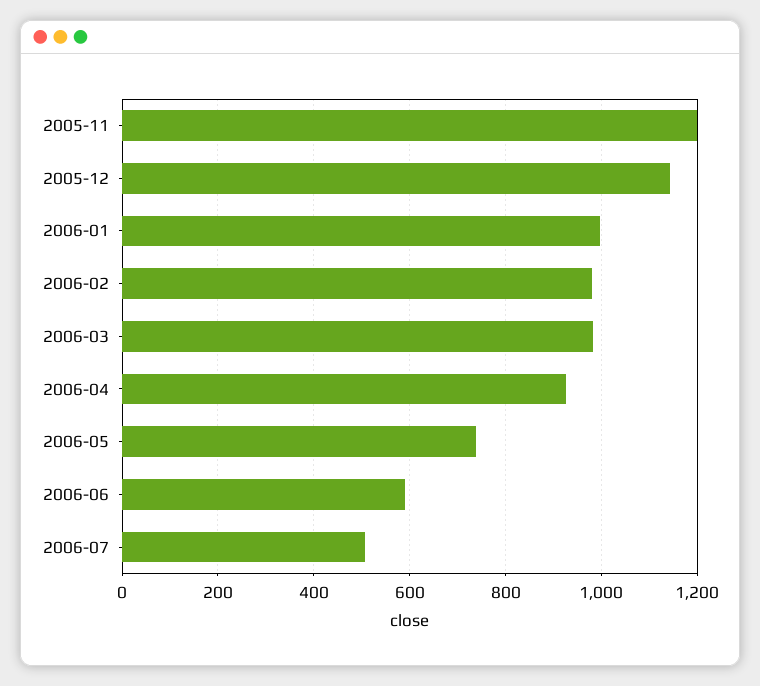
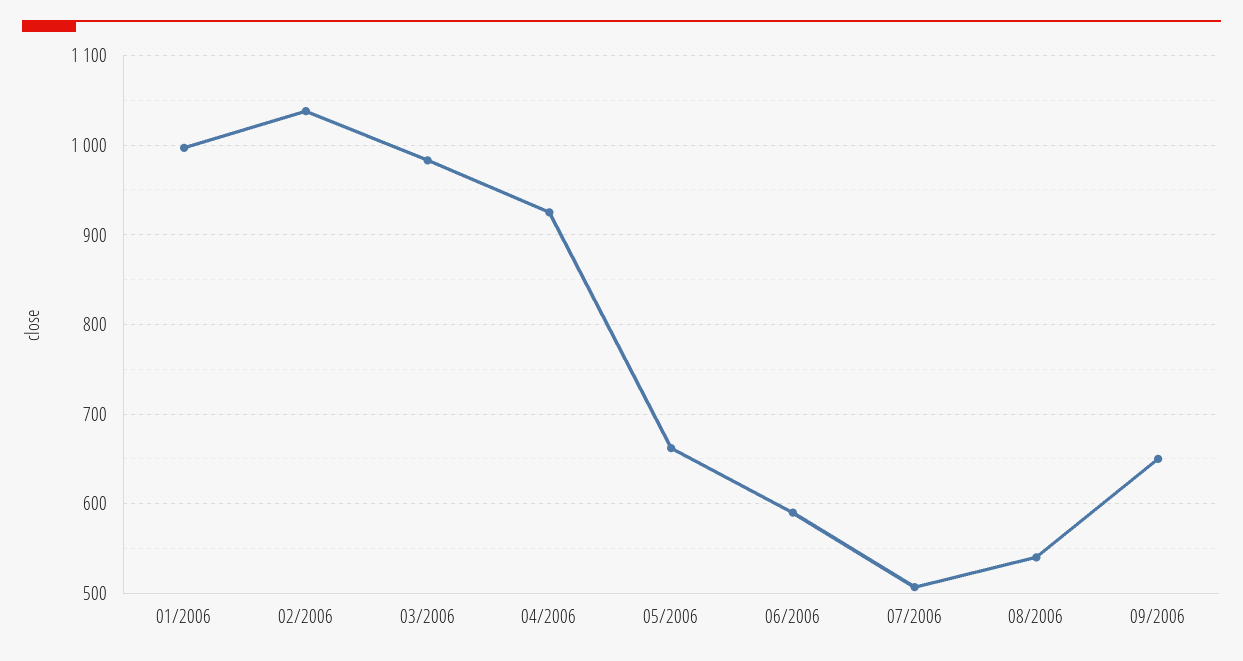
2005-11: 1200 -> none
2005-12: 1140 -> none
2006-02: 980 -> 1040
2006-05: 740 -> 660
08/2006: none -> 540
09/2006: none -> 650

